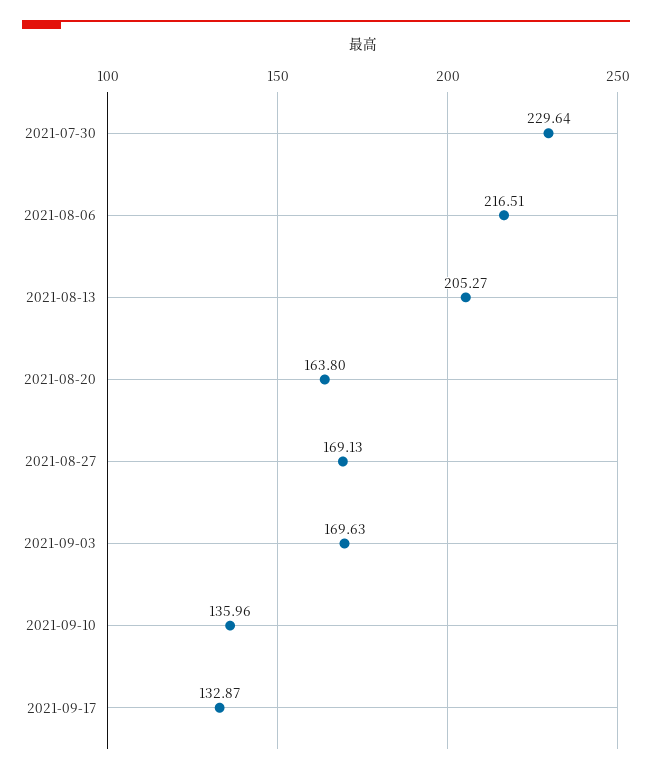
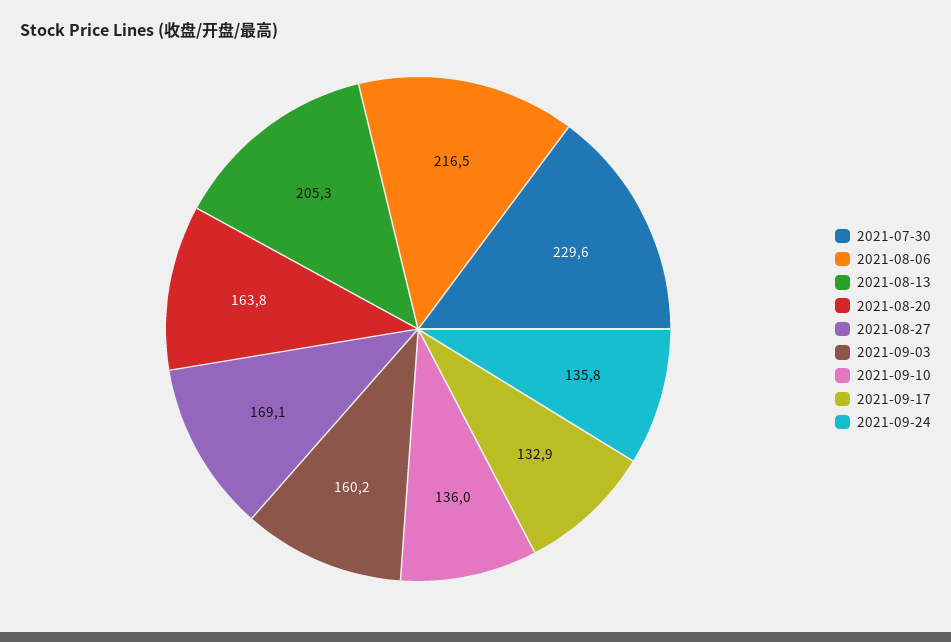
2021-09-03: 169.63 -> 160.2
2021-09-24: none -> 135.8

